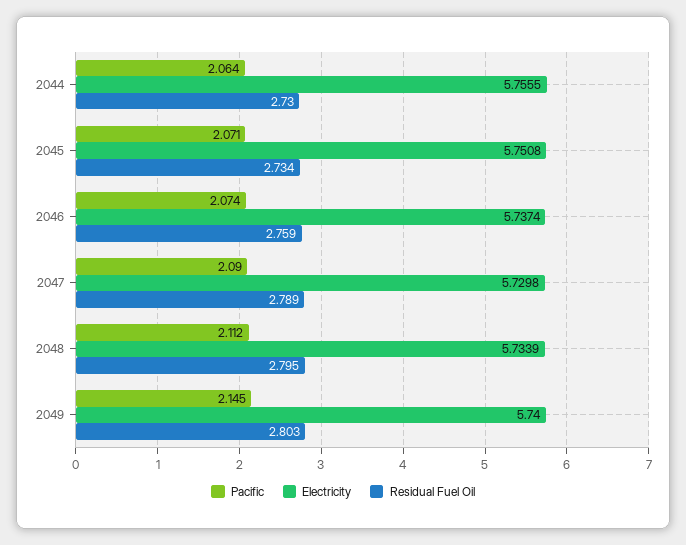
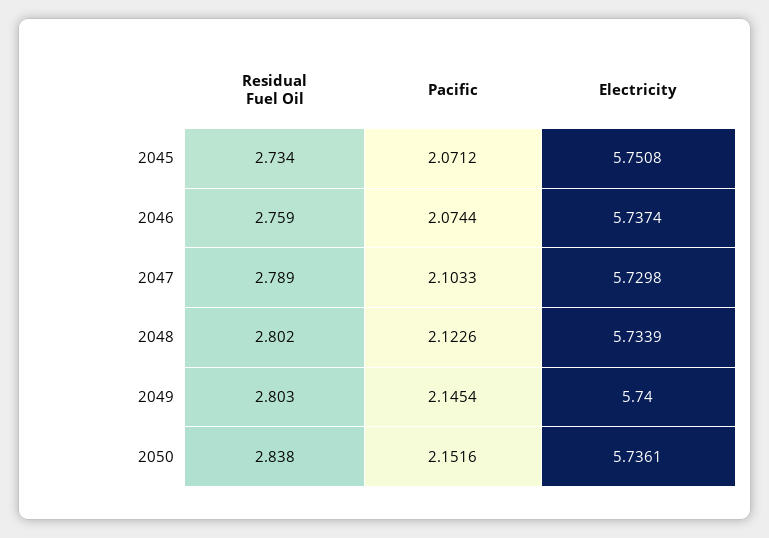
Pacific, 2044: 2.064 -> none
Electricity, 2044: 5.7555 -> none
Residual Fuel Oil, 2044: 2.73 -> none
Pacific, 2047: 2.09 -> 2.1033
Pacific, 2048: 2.112 -> 2.1226
Residual Fuel Oil, 2048: 2.795 -> 2.802
Residual Fuel Oil, 2050: none -> 2.838
Pacific, 2050: none -> 2.1516
Electricity, 2050: none -> 5.7361

